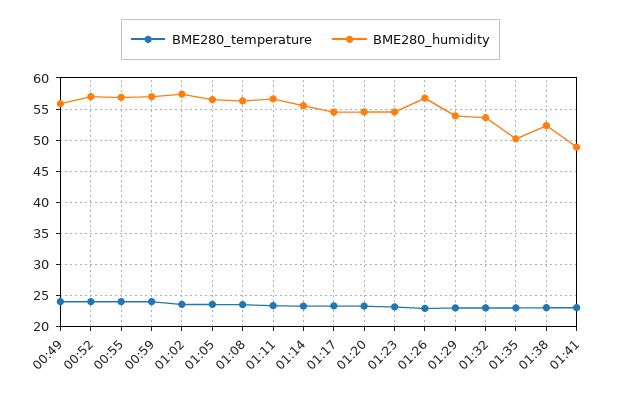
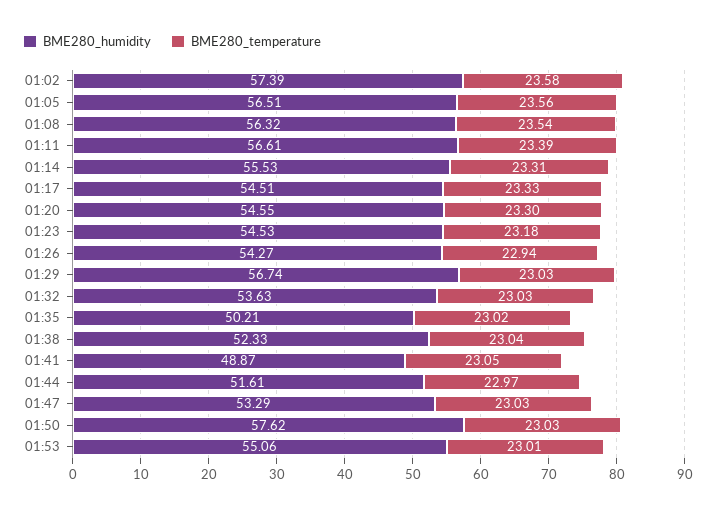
BME280_temperature, 00:49: 24 -> none
BME280_humidity, 00:49: 56 -> none
BME280_temperature, 00:52: 24 -> none
BME280_humidity, 00:52: 57 -> none
BME280_temperature, 00:55: 24 -> none
BME280_humidity, 00:55: 57 -> none
BME280_temperature, 00:59: 24 -> none
BME280_humidity, 00:59: 57 -> none
BME280_humidity, 01:26: 57 -> 54.27
BME280_humidity, 01:29: 54 -> 56.74
BME280_humidity, 01:44: none -> 51.61
BME280_temperature, 01:44: none -> 22.97
BME280_humidity, 01:47: none -> 53.29
BME280_temperature, 01:47: none -> 23.03
BME280_humidity, 01:50: none -> 57.62
BME280_temperature, 01:50: none -> 23.03
BME280_humidity, 01:53: none -> 55.06
BME280_temperature, 01:53: none -> 23.01

